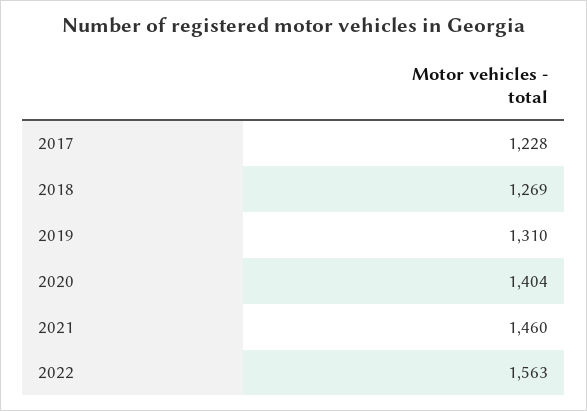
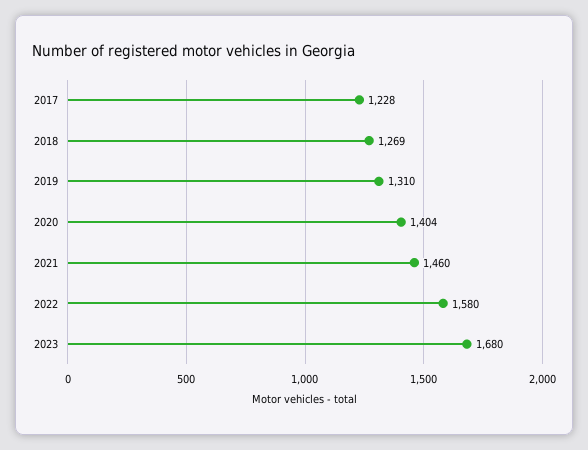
2022: 1563 -> 1580
2023: none -> 1680

